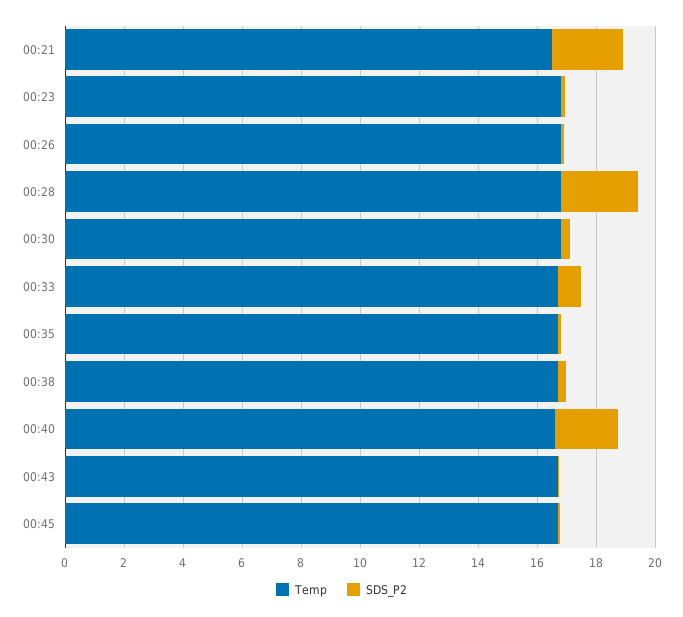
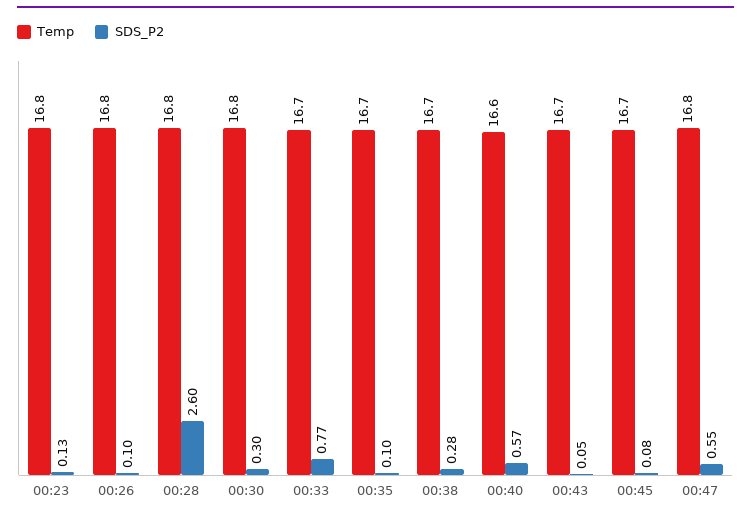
Temp, 00:21: 16.5 -> none
SDS_P2, 00:21: 2.5 -> none
SDS_P2, 00:40: 2 -> 0.57
Temp, 00:47: none -> 16.8
SDS_P2, 00:47: none -> 0.55

